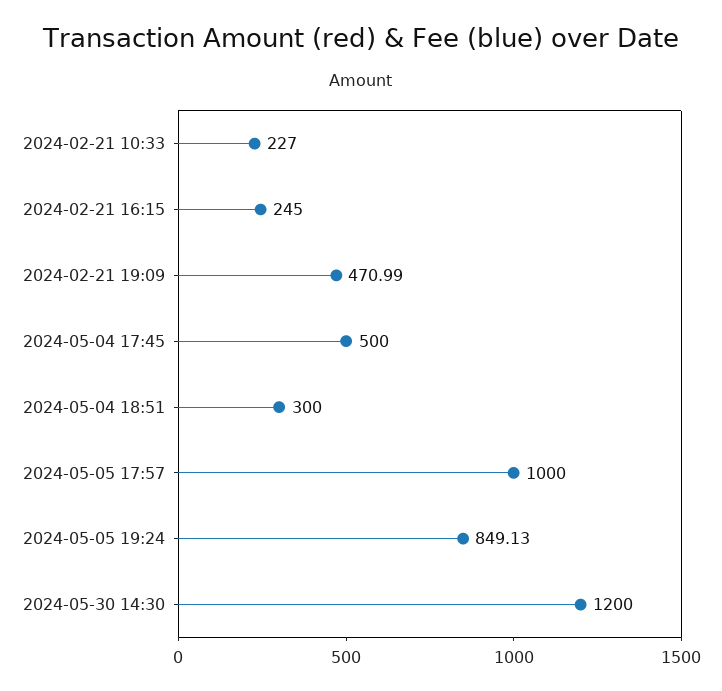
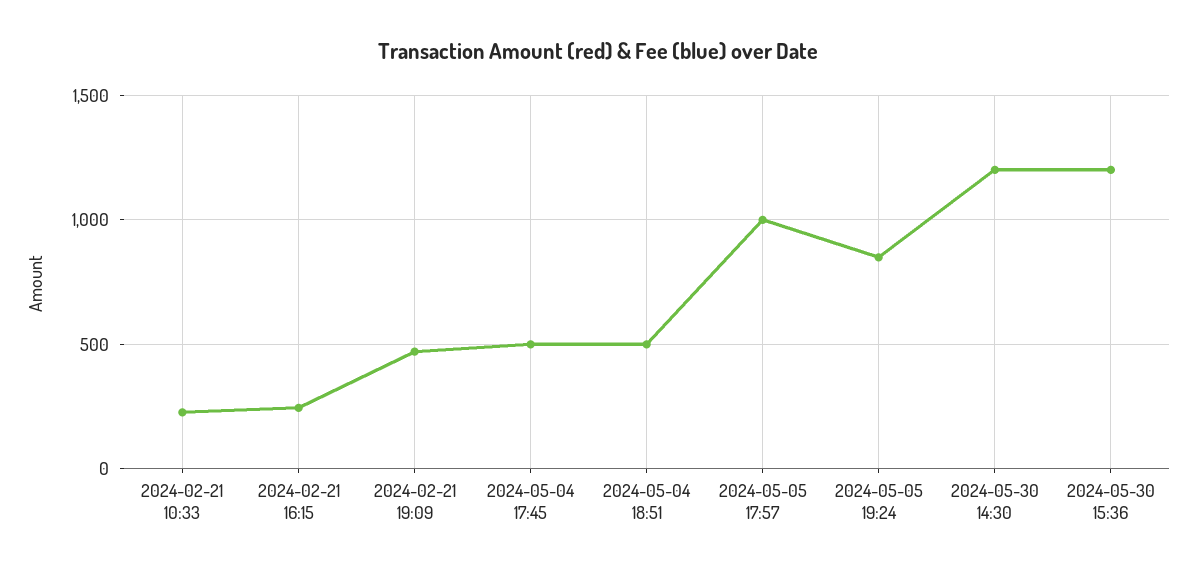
2024-05-04 18:51: 300 -> 500
2024-05-30 15:36: none -> 1200

